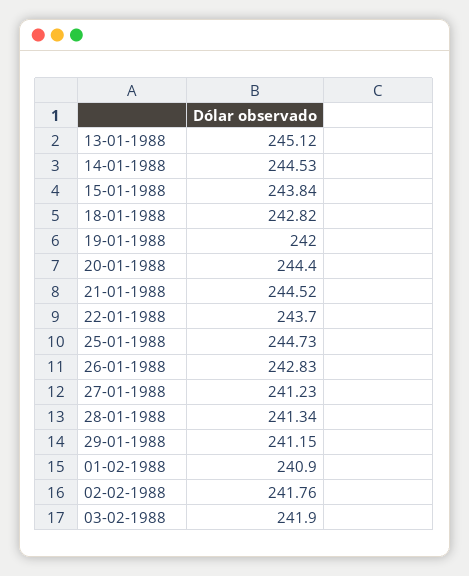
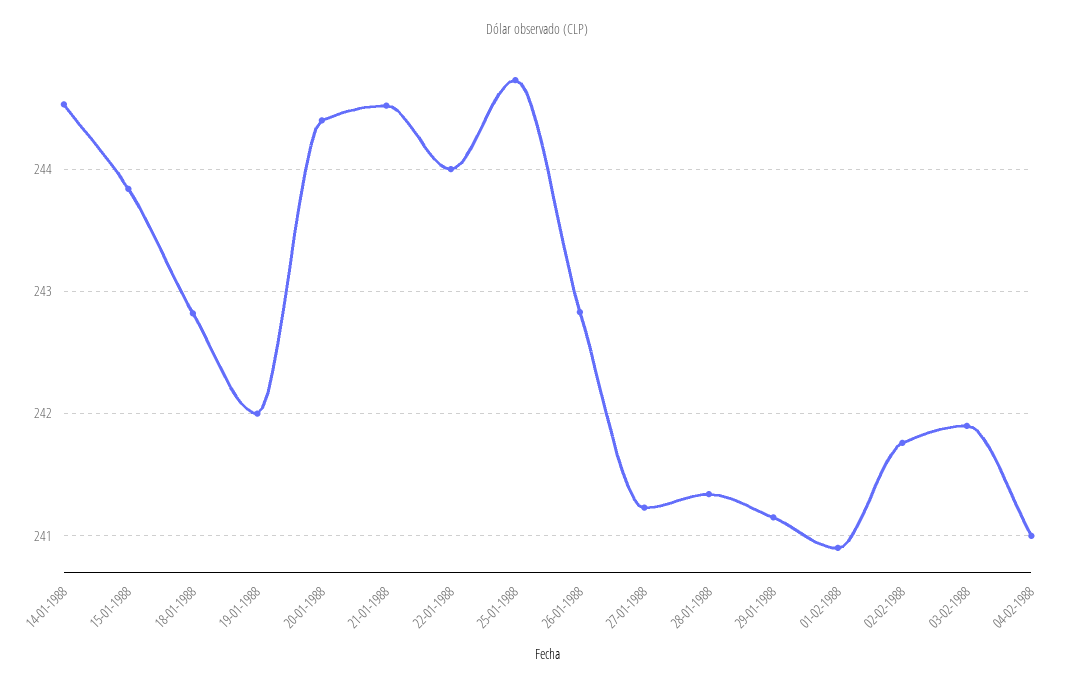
13-01-1988: 245.12 -> none
22-01-1988: 243.7 -> 244
04-02-1988: none -> 241

